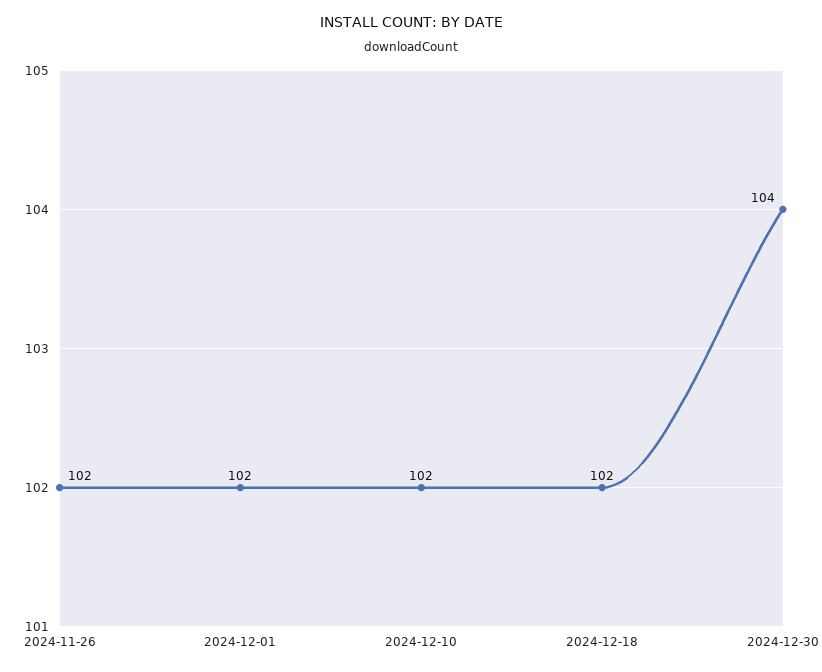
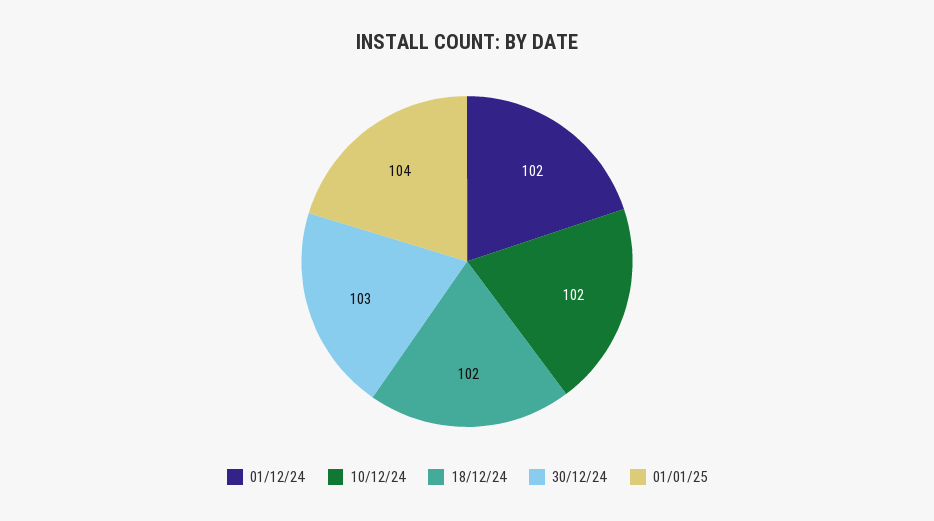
2024-11-26: 102 -> none
2024-12-30: 104 -> 103
01/01/25: none -> 104

